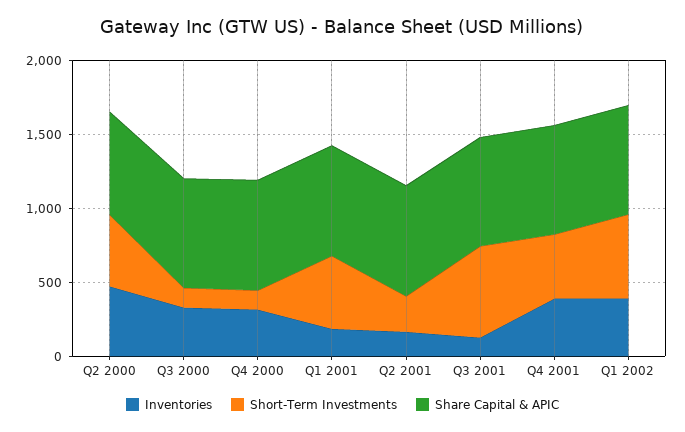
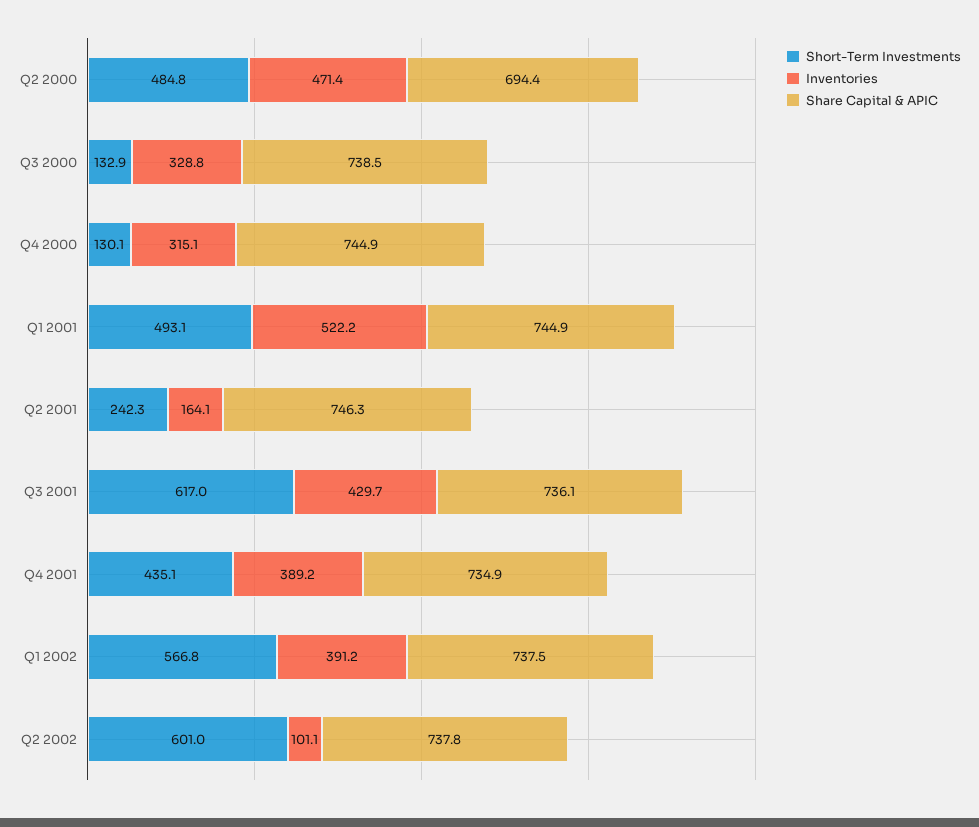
Inventories, Q1 2001: 200 -> 522.2
Inventories, Q3 2001: 100 -> 429.7
Short-Term Investments, Q2 2002: none -> 601
Inventories, Q2 2002: none -> 101.1
Share Capital & APIC, Q2 2002: none -> 737.8

